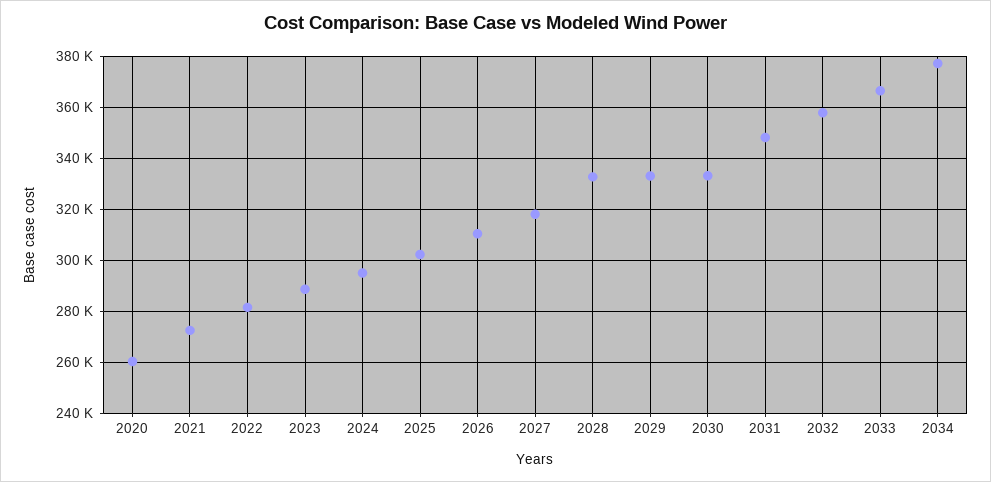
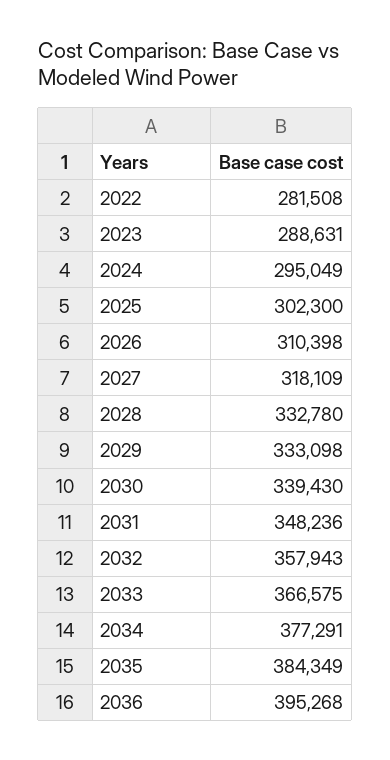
2020: 260000 -> none
2021: 272500 -> none
2030: 332500 -> 339430
2035: none -> 384349
2036: none -> 395268

